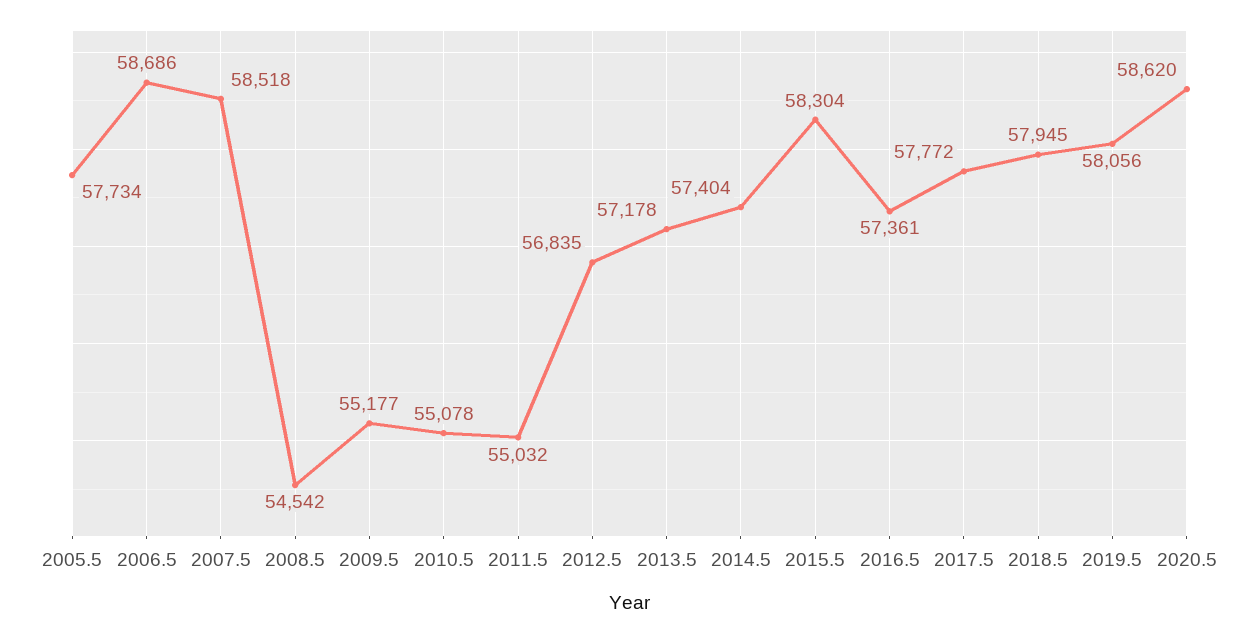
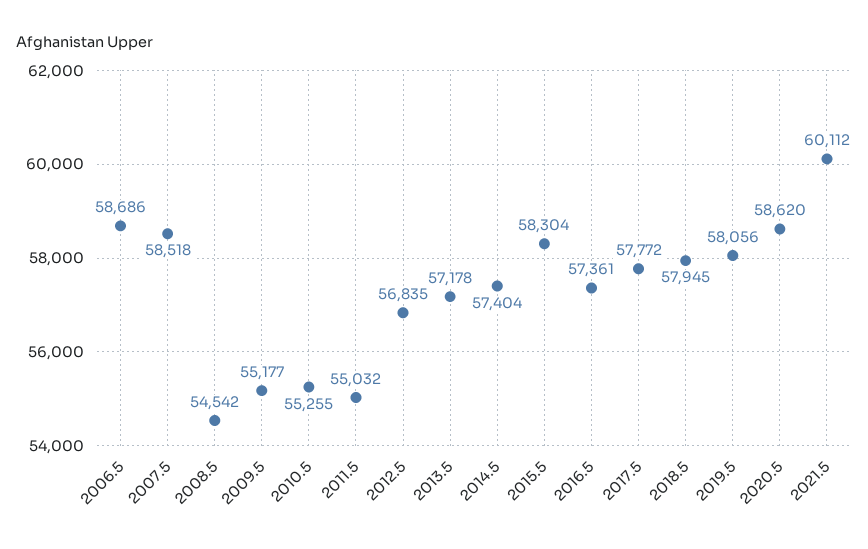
2005.5: 57734 -> none
2010.5: 55078 -> 55255
2021.5: none -> 60112

